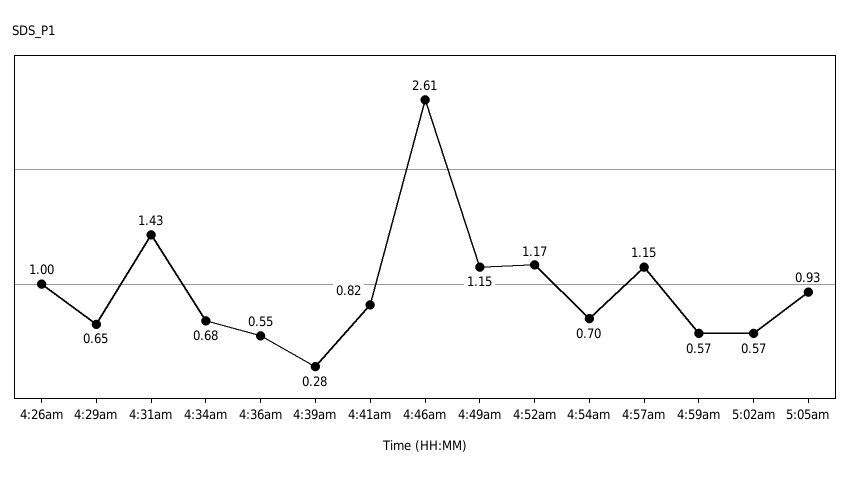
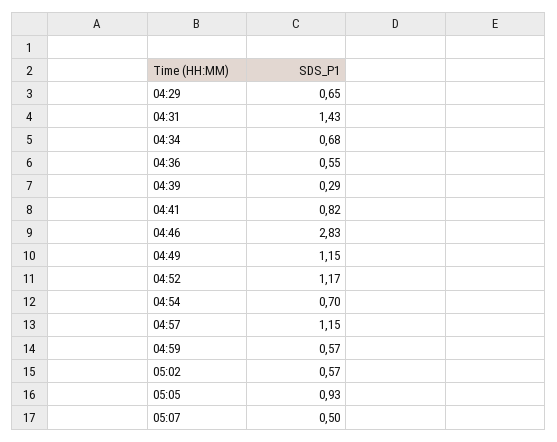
4:26am: 1 -> none
4:39am: 0.28 -> 0.29
4:46am: 2.61 -> 2.83
05:07: none -> 0.5

